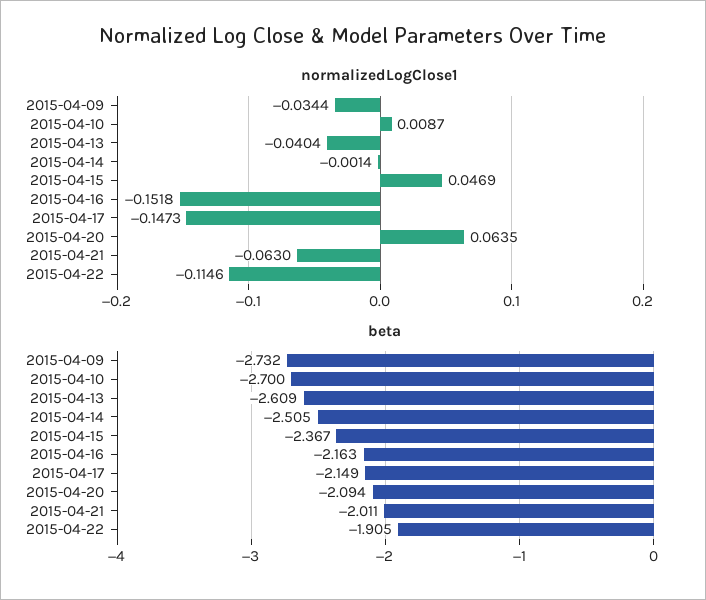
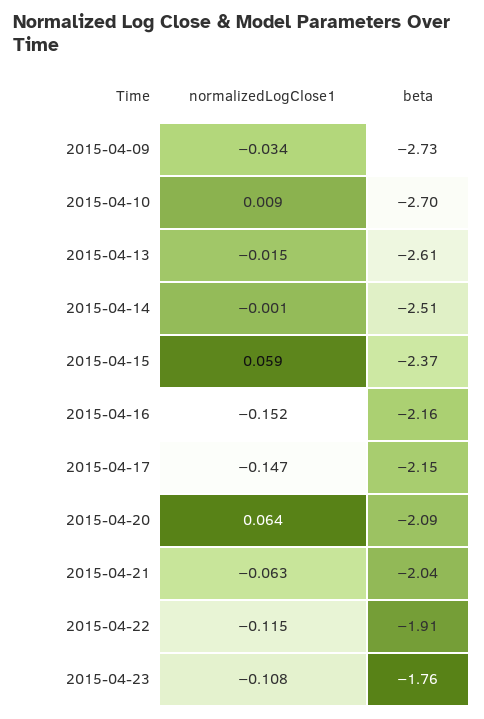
normalizedLogClose1, 2015-04-13: -0.0404 -> -0.015
normalizedLogClose1, 2015-04-15: 0.0469 -> 0.059
beta, 2015-04-21: -2.011 -> -2.04
normalizedLogClose1, 2015-04-23: none -> -0.108
beta, 2015-04-23: none -> -1.76

